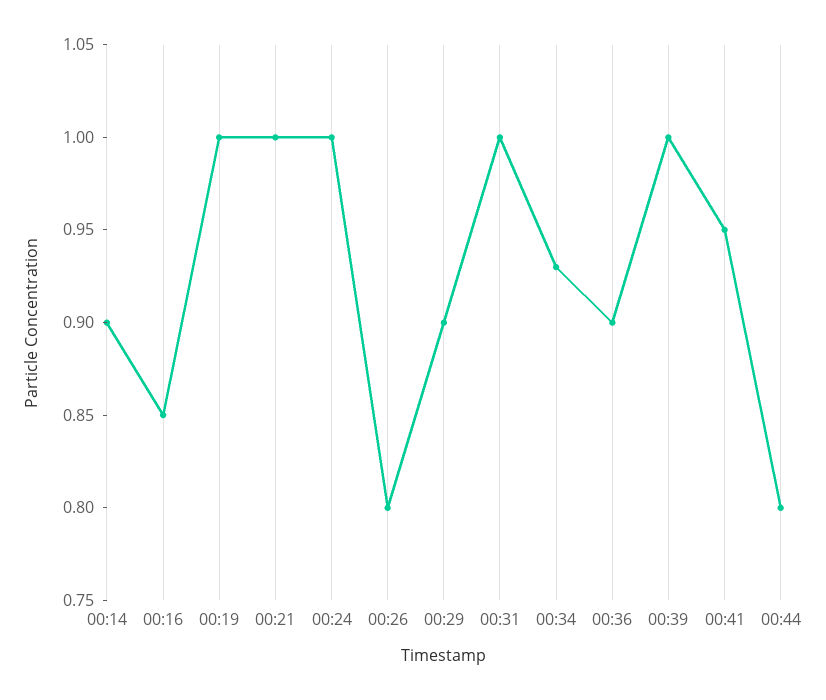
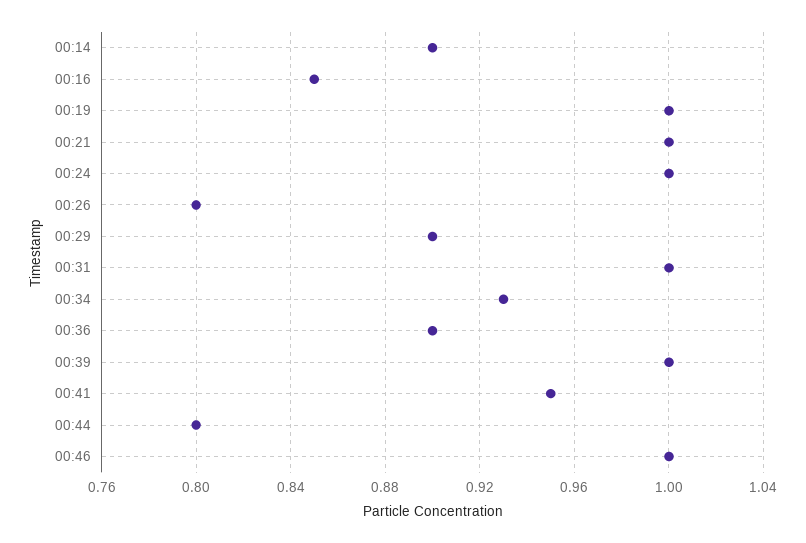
00:46: none -> 1

